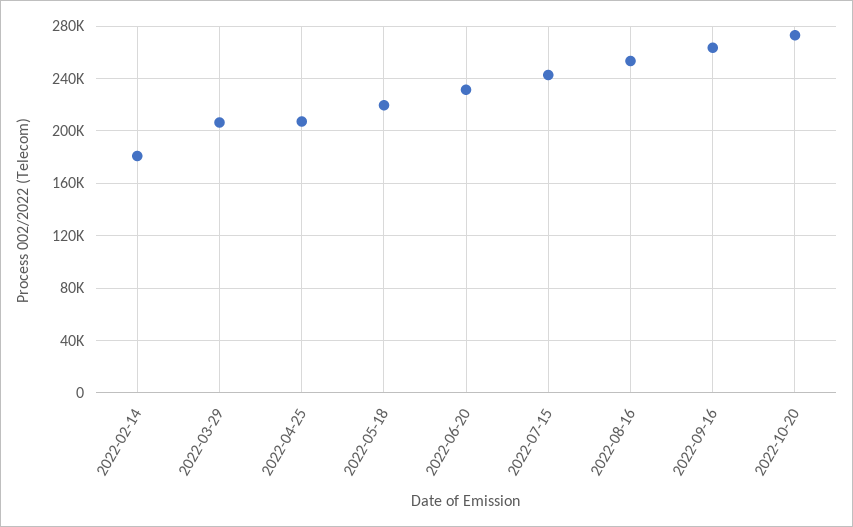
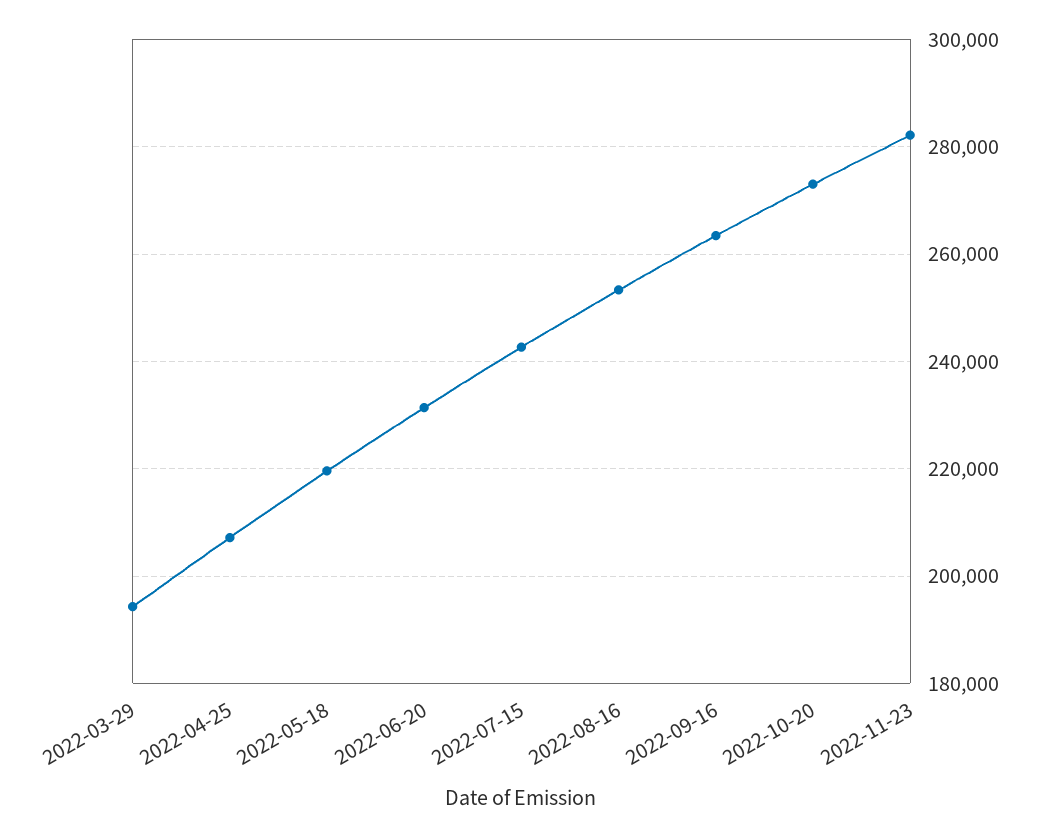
2022-02-14: 180000 -> none
2022-03-29: 205000 -> 194000
2022-11-23: none -> 282000

